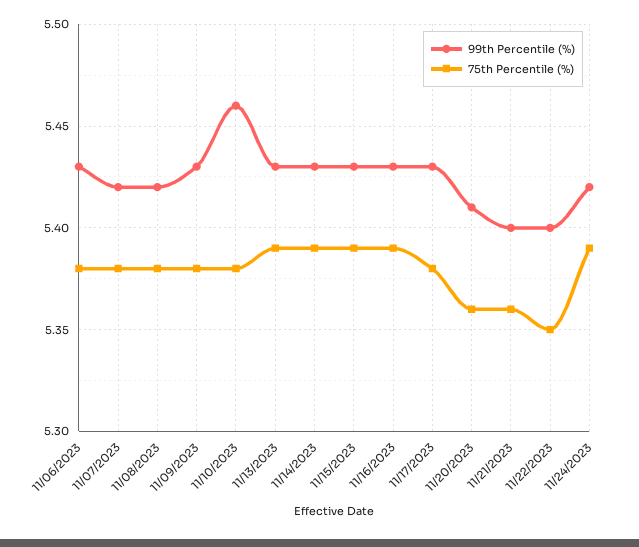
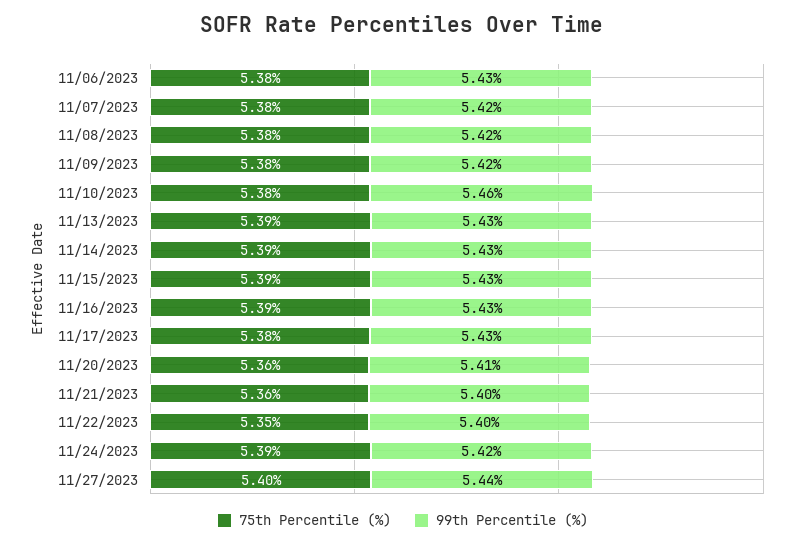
99th Percentile (%), 11/09/2023: 5.43 -> 5.42
75th Percentile (%), 11/27/2023: none -> 5.4
99th Percentile (%), 11/27/2023: none -> 5.44

